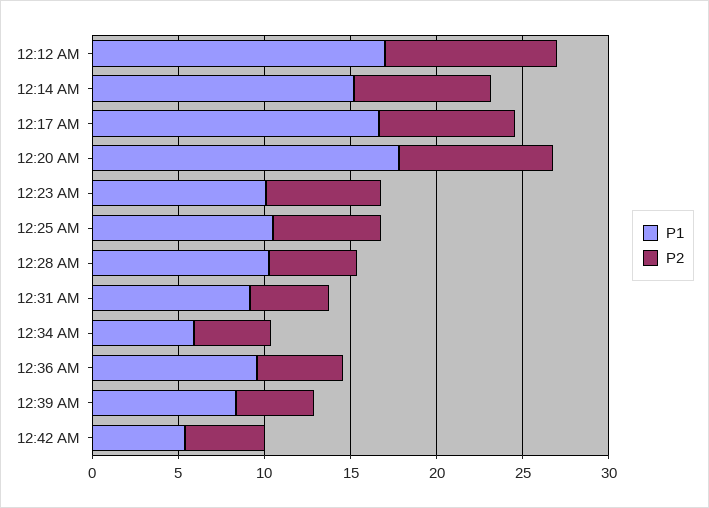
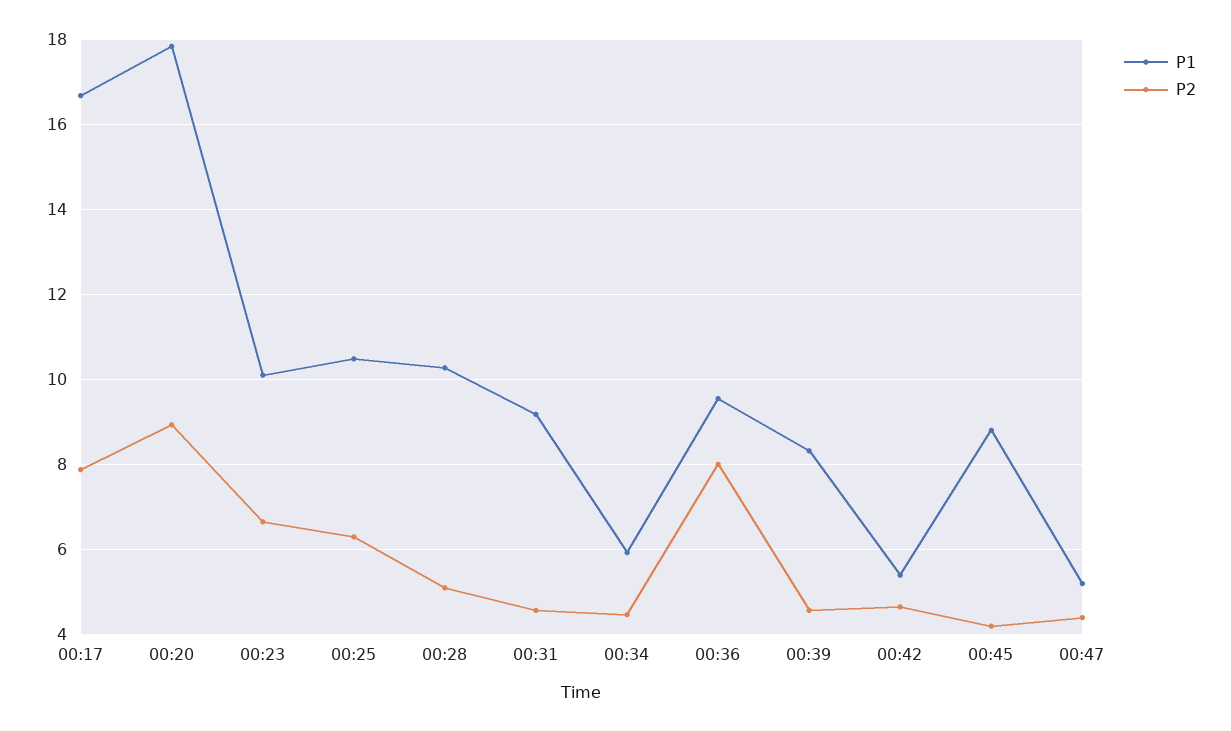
P1, 12:12 AM: 17 -> none
P2, 12:12 AM: 10 -> none
P1, 12:14 AM: 15 -> none
P2, 12:14 AM: 8 -> none
P2, 12:36 AM: 5 -> 8
P1, 00:45: none -> 8.8
P2, 00:45: none -> 4.2
P1, 00:47: none -> 5.2
P2, 00:47: none -> 4.4

